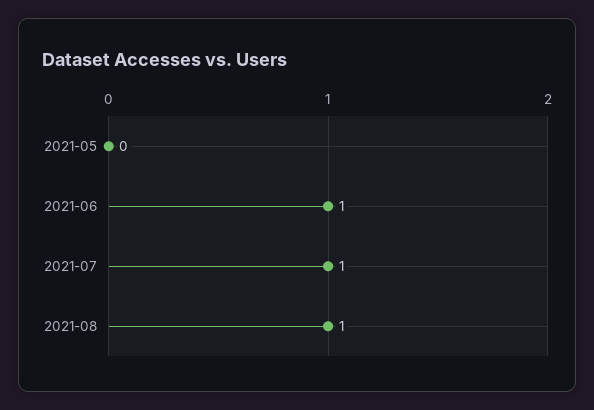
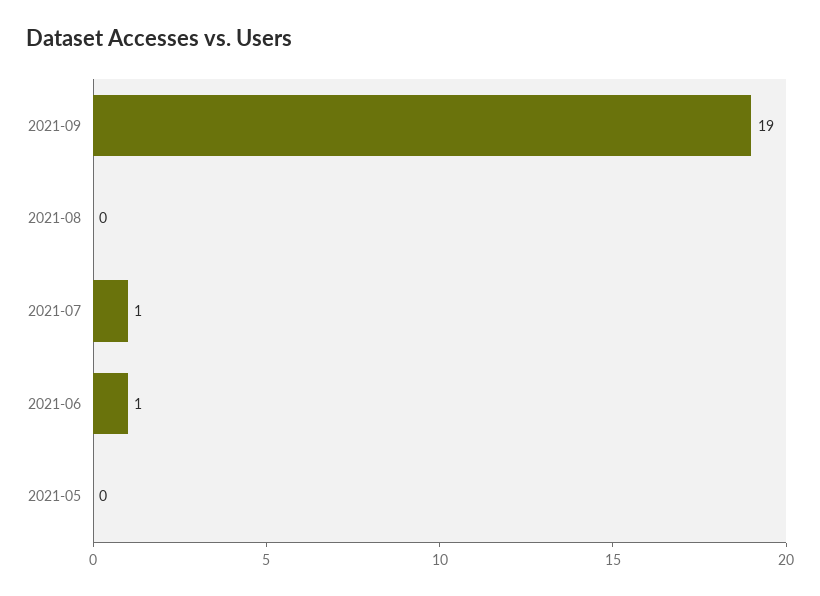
2021-08: 1 -> 0
2021-09: none -> 19

